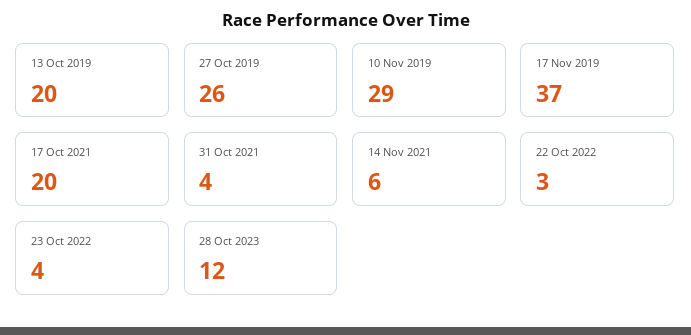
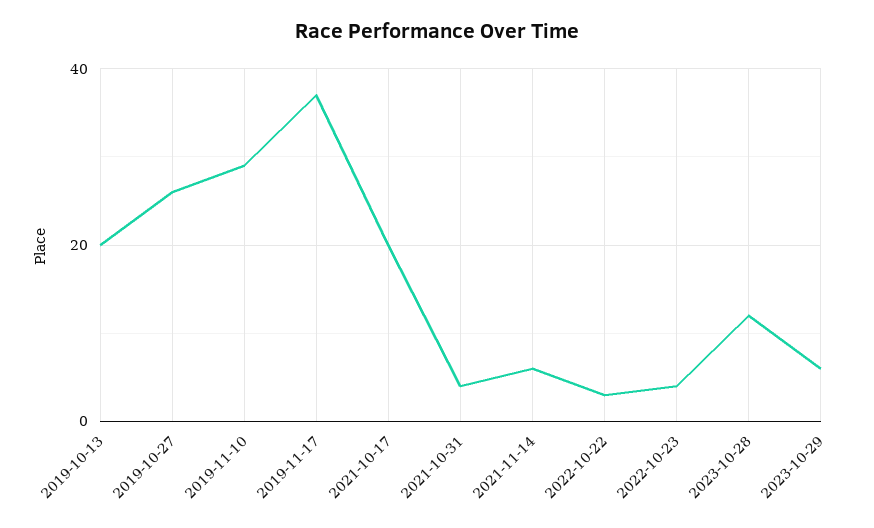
2023-10-29: none -> 5

